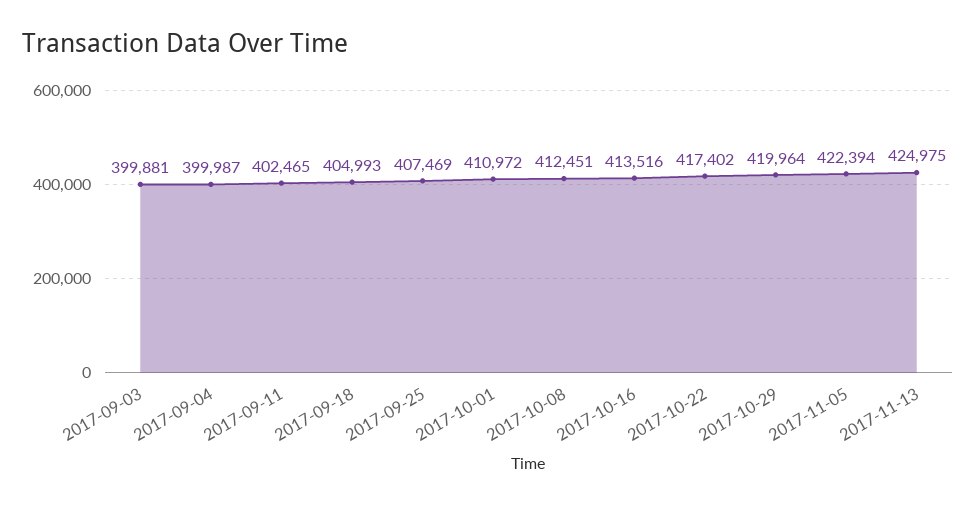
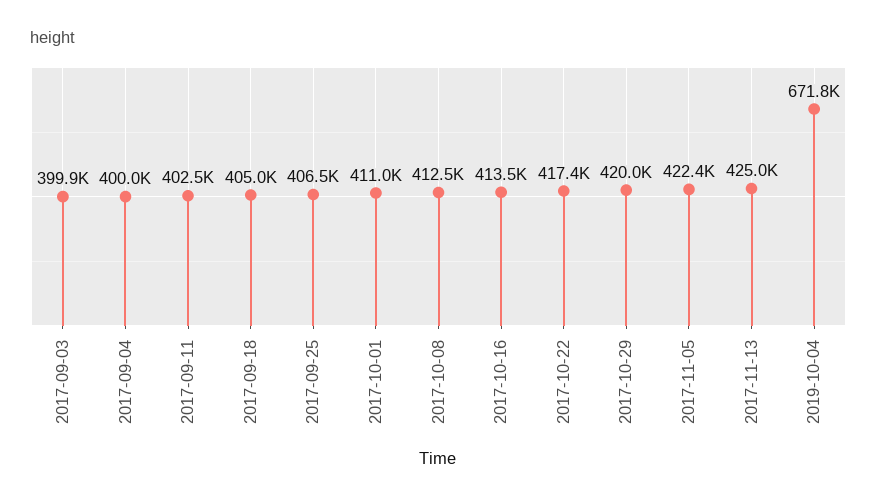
2017-09-25: 407469 -> 406500
2019-10-04: none -> 671800

